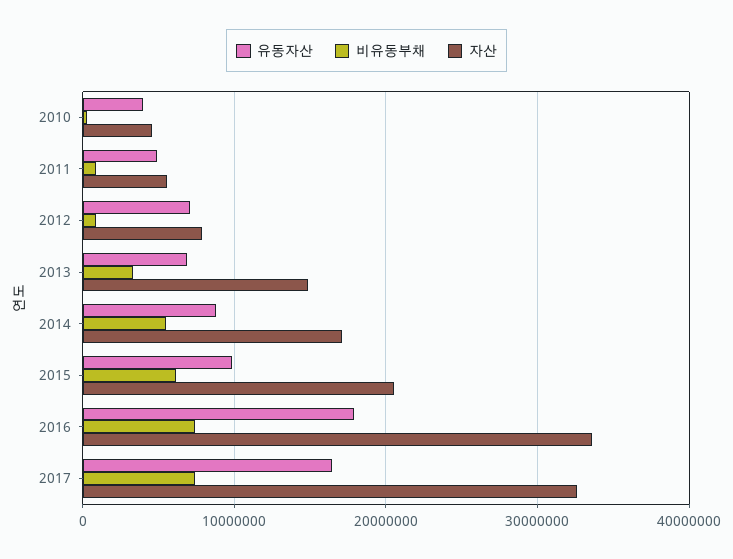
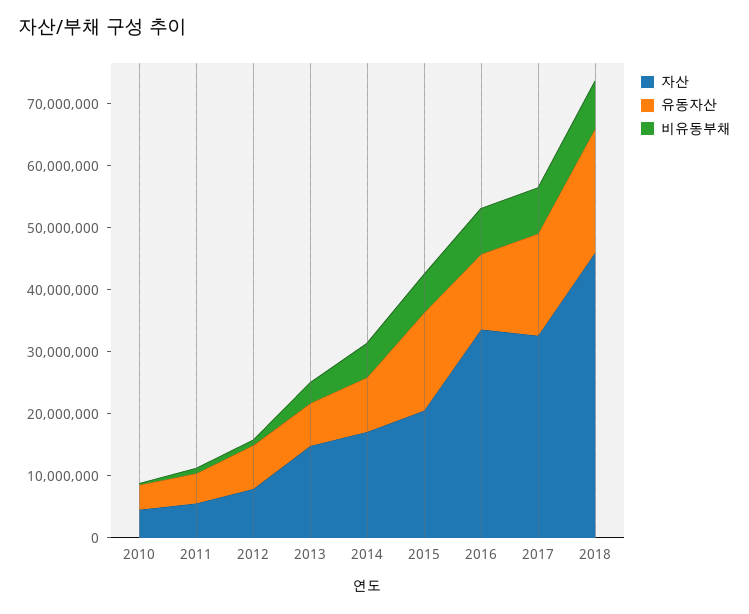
유동자산, 2015: 10000000 -> 16000000
유동자산, 2016: 18000000 -> 12000000
자산, 2018: none -> 46000000
유동자산, 2018: none -> 20000000
비유동부채, 2018: none -> 8000000

